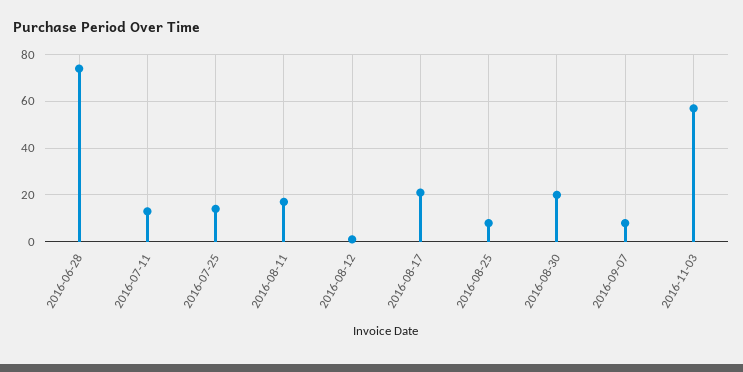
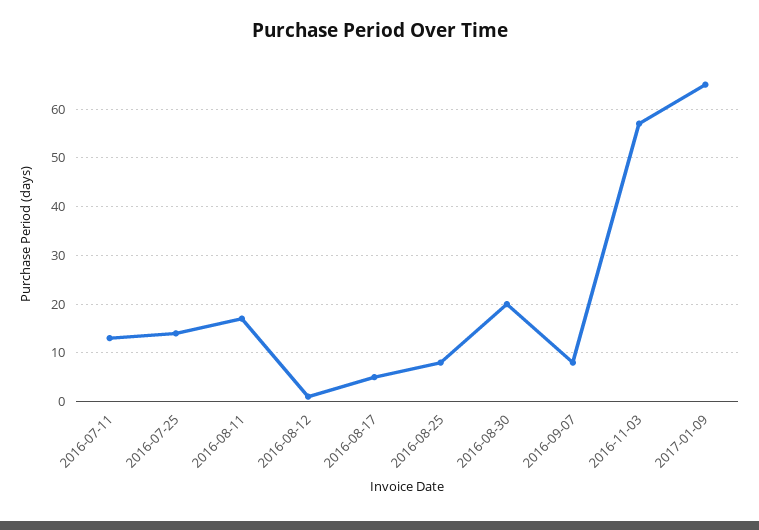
2016-06-28: 75 -> none
2016-08-17: 20 -> 5
2017-01-09: none -> 65

